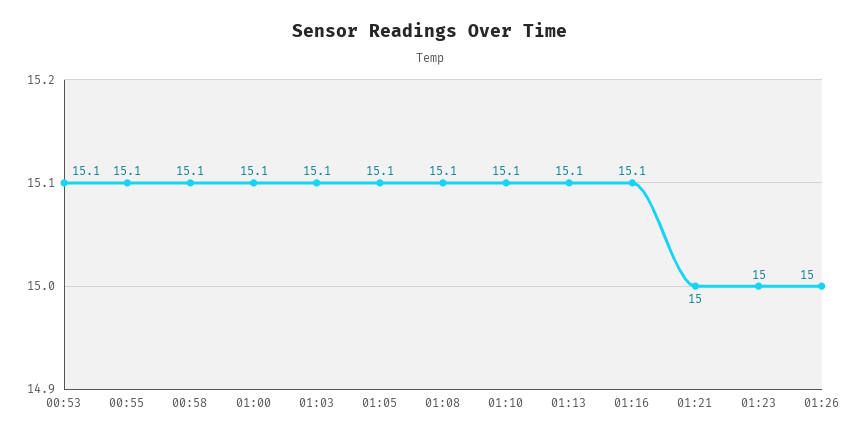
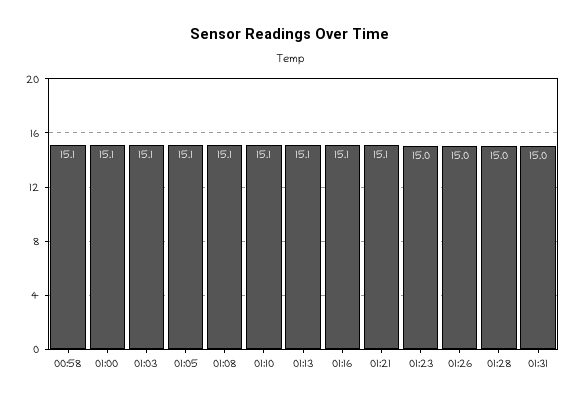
00:53: 15.1 -> none
00:55: 15.1 -> none
01:21: 15 -> 15.1
01:28: none -> 15
01:31: none -> 15

